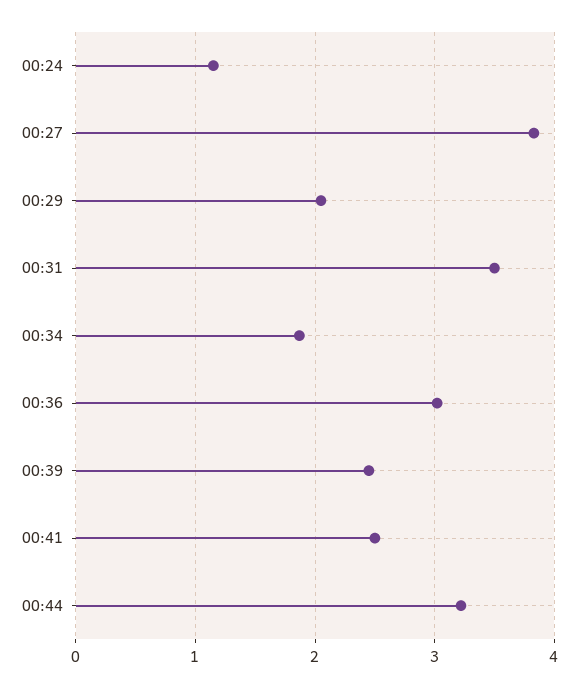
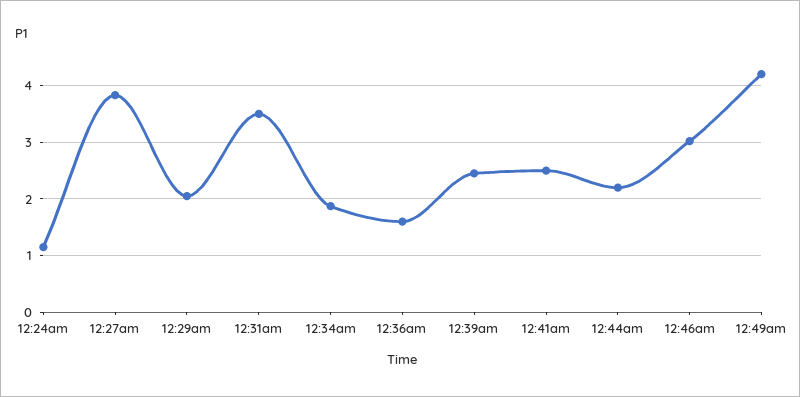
00:36: 3 -> 1.6
00:44: 3.2 -> 2.2
12:46am: none -> 3
12:49am: none -> 4.2

